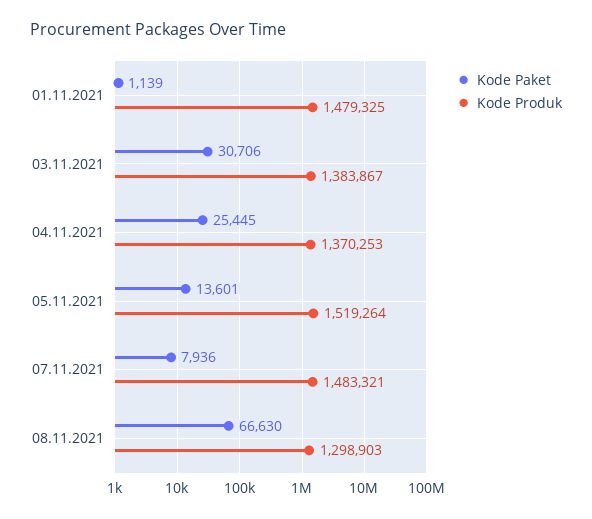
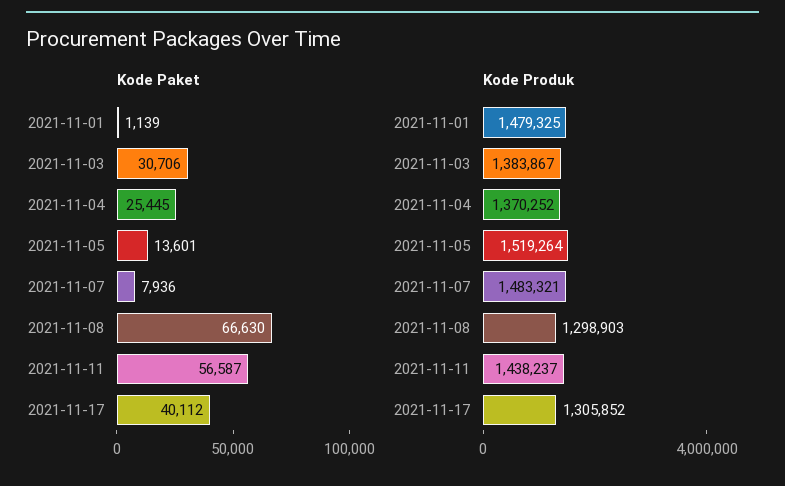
Kode Produk, 04.11.2021: 1370253 -> 1370252
Kode Paket, 2021-11-11: none -> 56587
Kode Paket, 2021-11-17: none -> 40112
Kode Produk, 2021-11-11: none -> 1438237
Kode Produk, 2021-11-17: none -> 1305852

